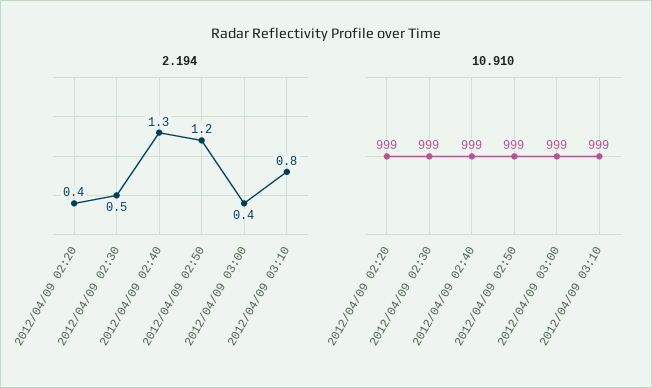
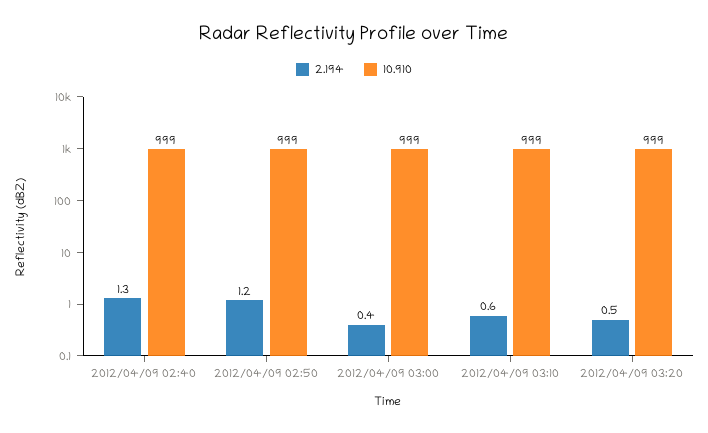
2.194, 2012/04/09 02:20: 0.4 -> none
2.194, 2012/04/09 02:30: 0.5 -> none
2.194, 2012/04/09 03:10: 0.8 -> 0.6
10.910, 2012/04/09 02:20: 999 -> none
10.910, 2012/04/09 02:30: 999 -> none
2.194, 2012/04/09 03:20: none -> 0.5
10.910, 2012/04/09 03:20: none -> 999

